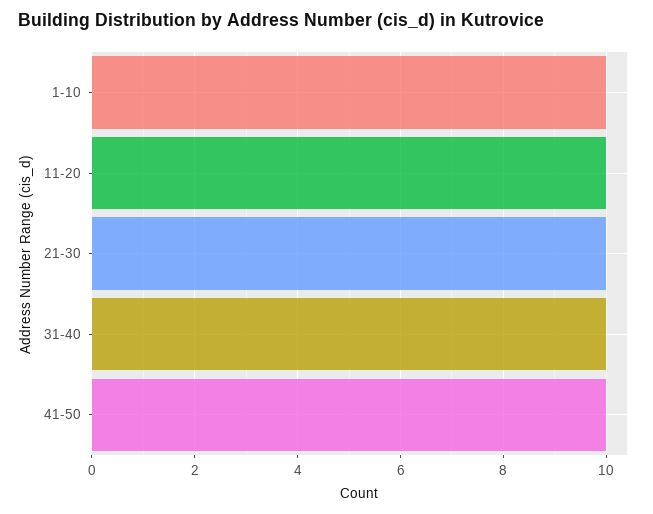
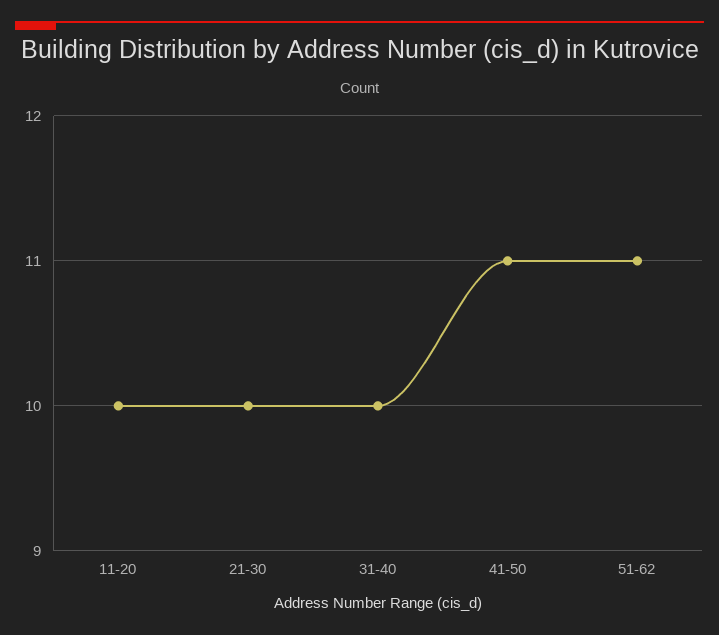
1-10: 10 -> none
41-50: 10 -> 11
51-62: none -> 11

